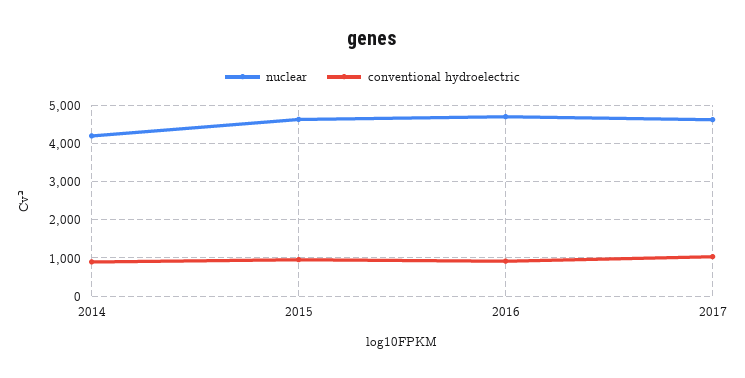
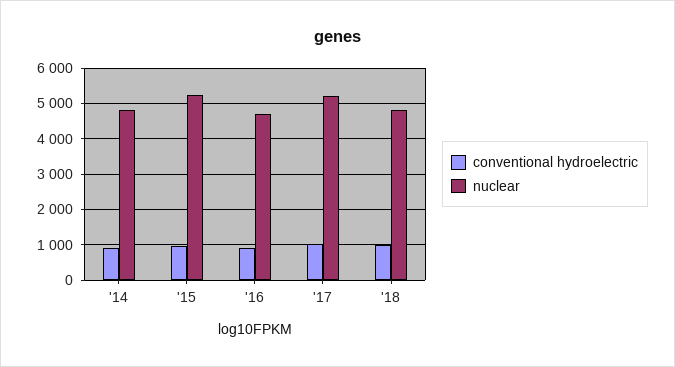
nuclear, 2014: 4200 -> 4800
nuclear, 2015: 4600 -> 5200
nuclear, 2017: 4600 -> 5200
conventional hydroelectric, '18: none -> 1000
nuclear, '18: none -> 4800

